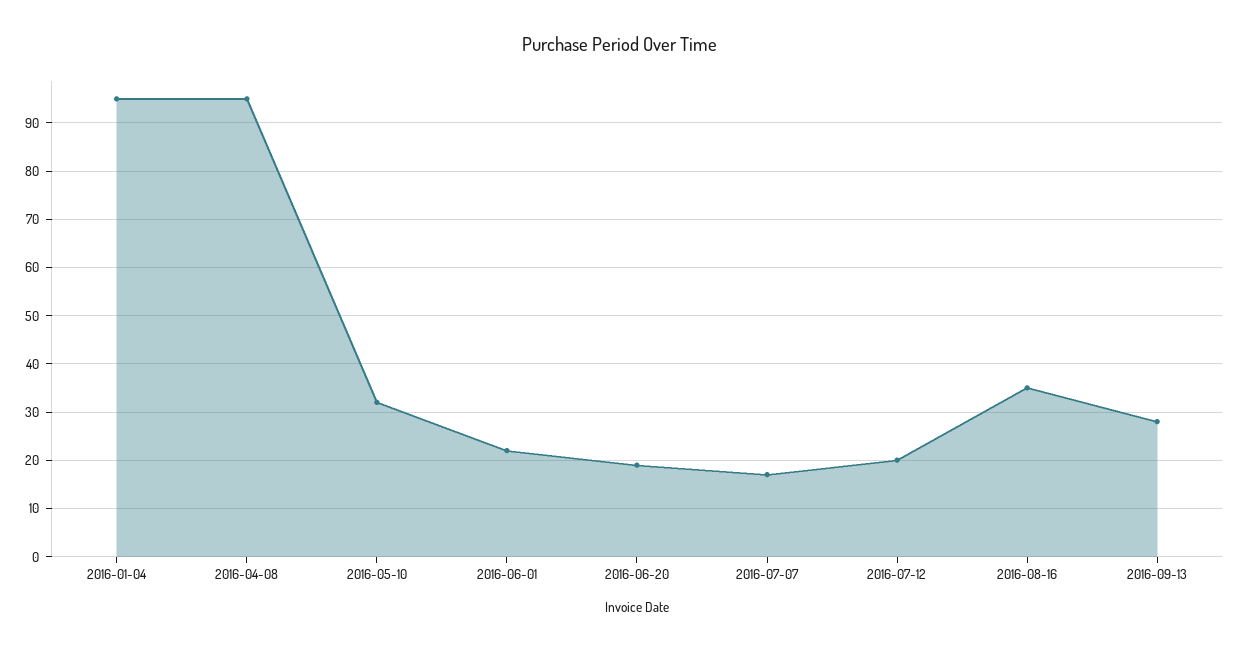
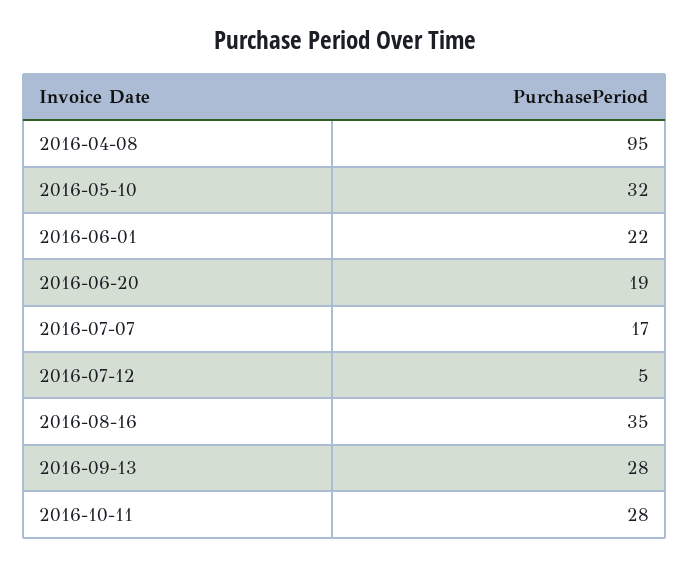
2016-01-04: 95 -> none
2016-07-12: 20 -> 5
2016-10-11: none -> 28

